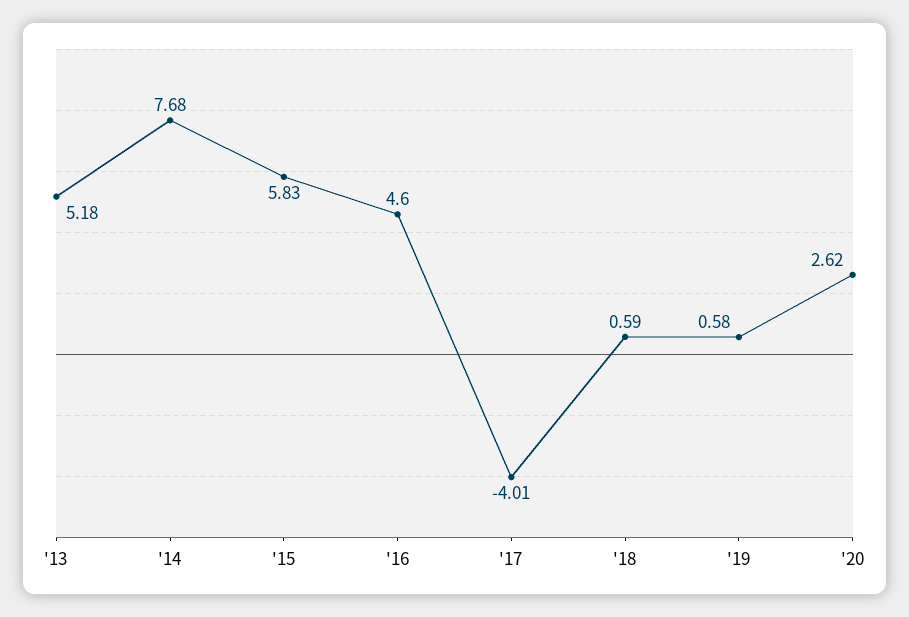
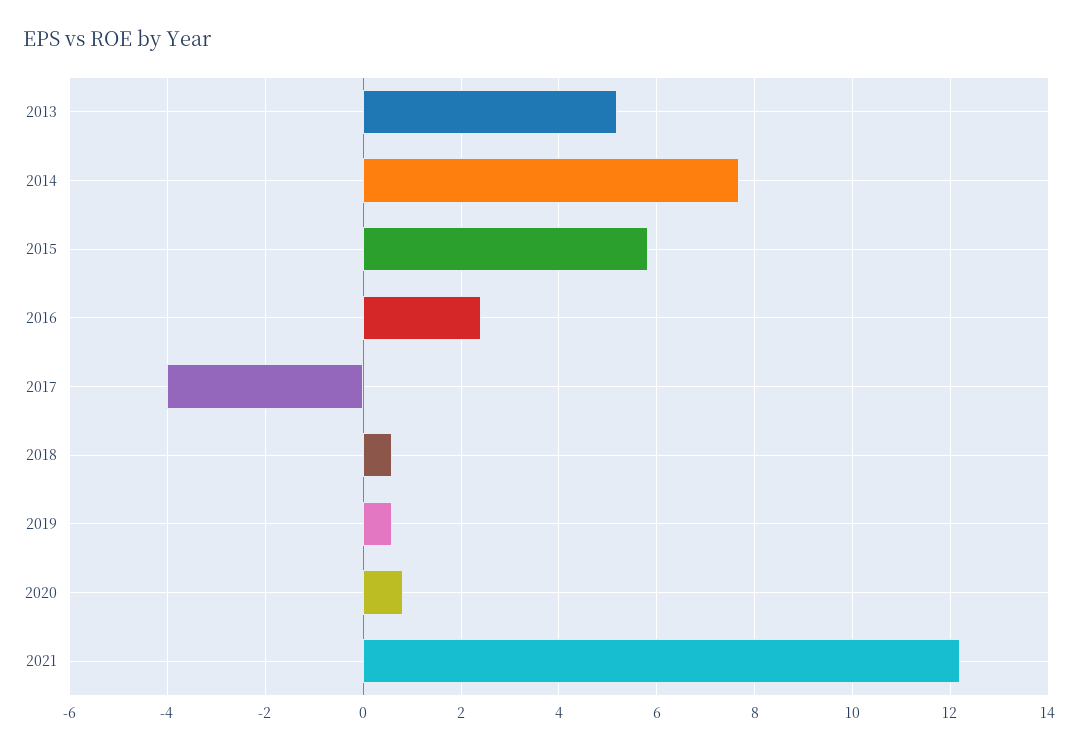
'16: 4.6 -> 2.4
'20: 2.62 -> 0.8
2021: none -> 12.2

